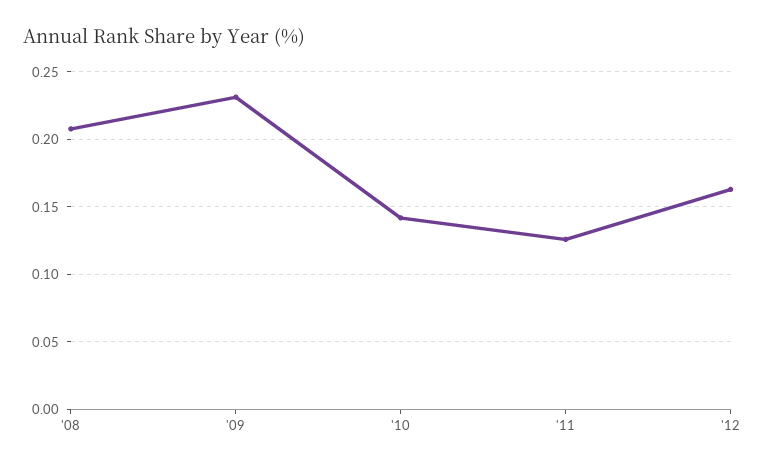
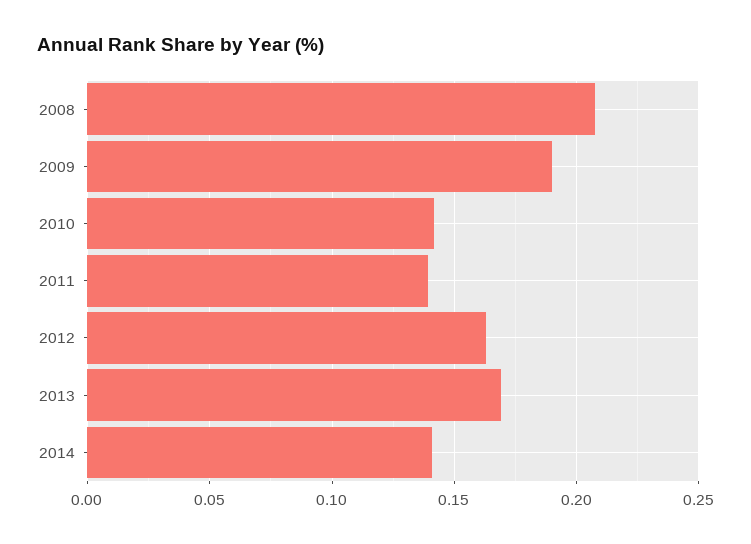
'09: 0.23 -> 0.19
'11: 0.125 -> 0.14
2013: none -> 0.17
2014: none -> 0.14

